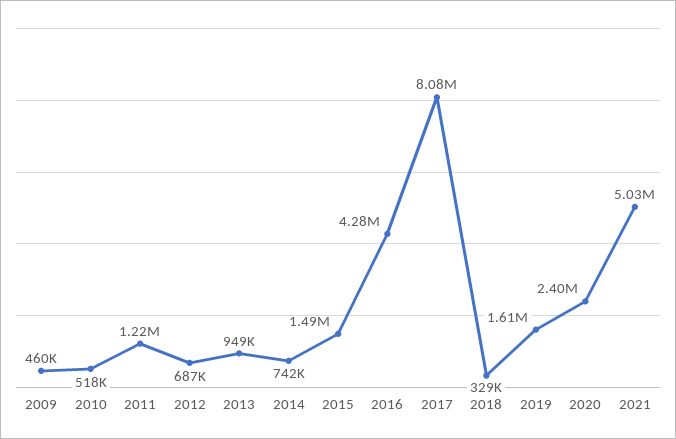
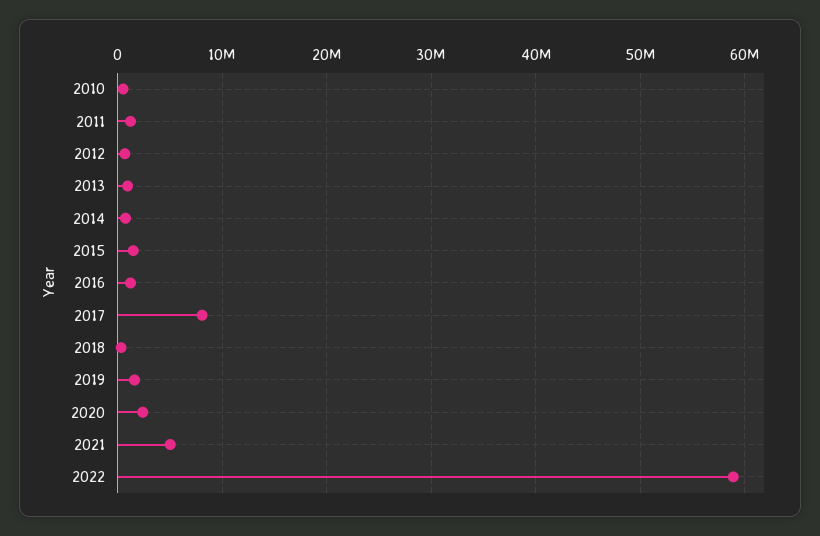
2009: 460000 -> none
2016: 4280000 -> 1000000
2022: none -> 59000000

